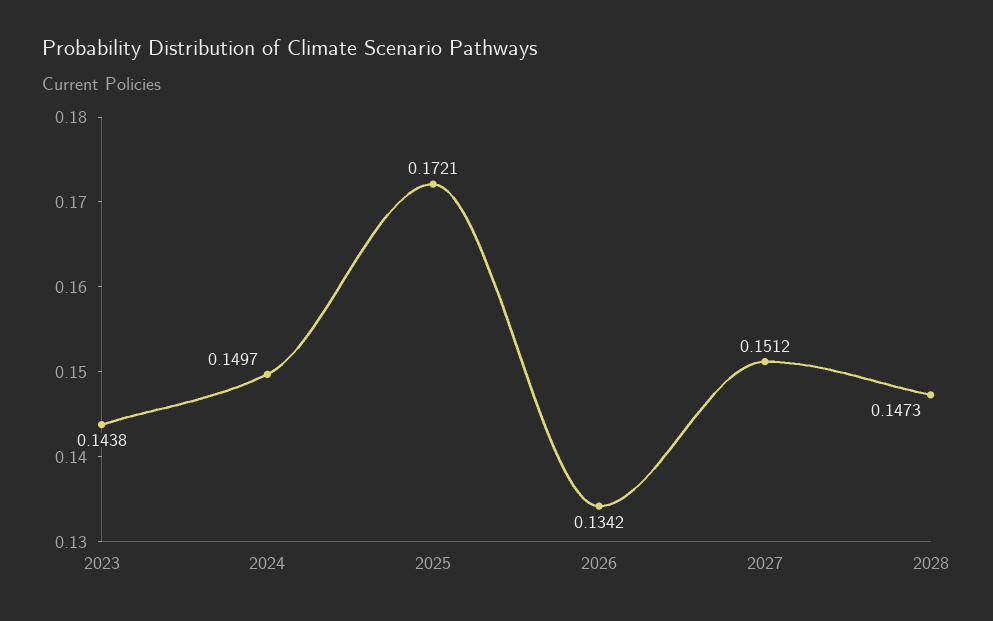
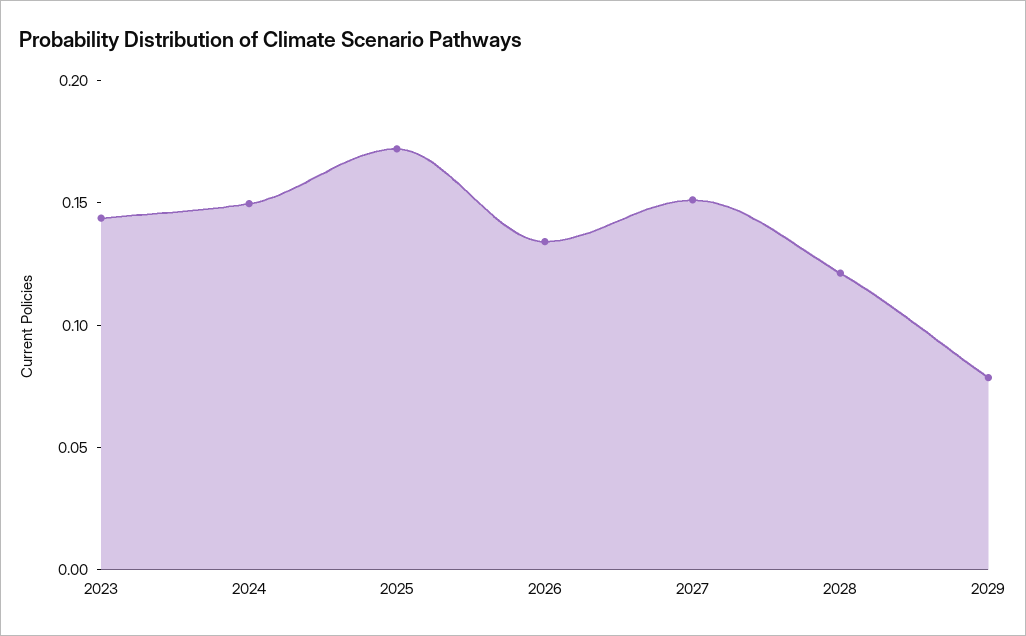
2028: 0.1473 -> 0.12
2029: none -> 0.08

